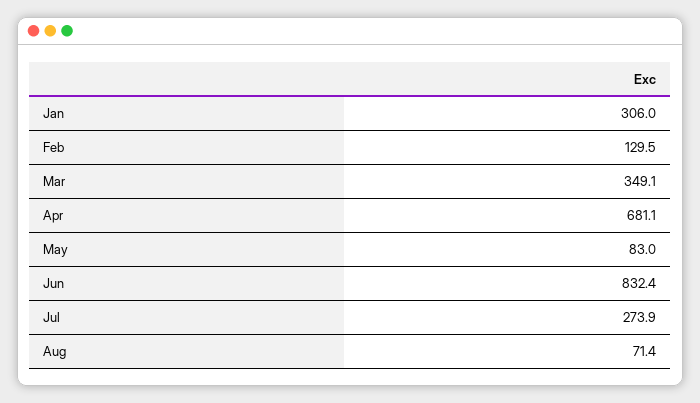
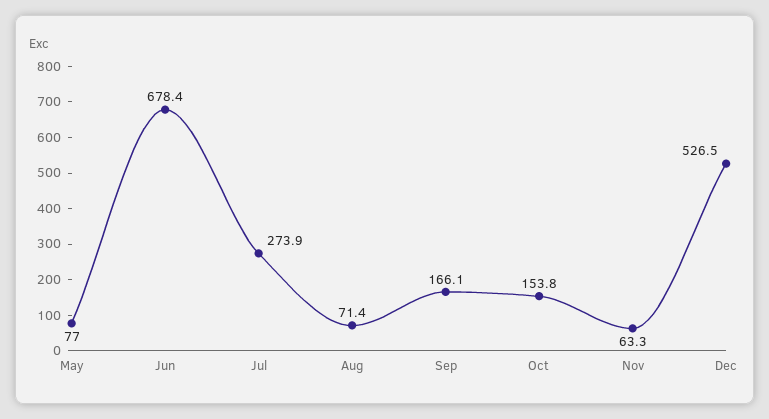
Jan: 306 -> none
Feb: 129.5 -> none
Mar: 349.1 -> none
Apr: 681.1 -> none
May: 83 -> 77
Jun: 832.4 -> 678.4
Sep: none -> 166.1
Oct: none -> 153.8
Nov: none -> 63.3
Dec: none -> 526.5

